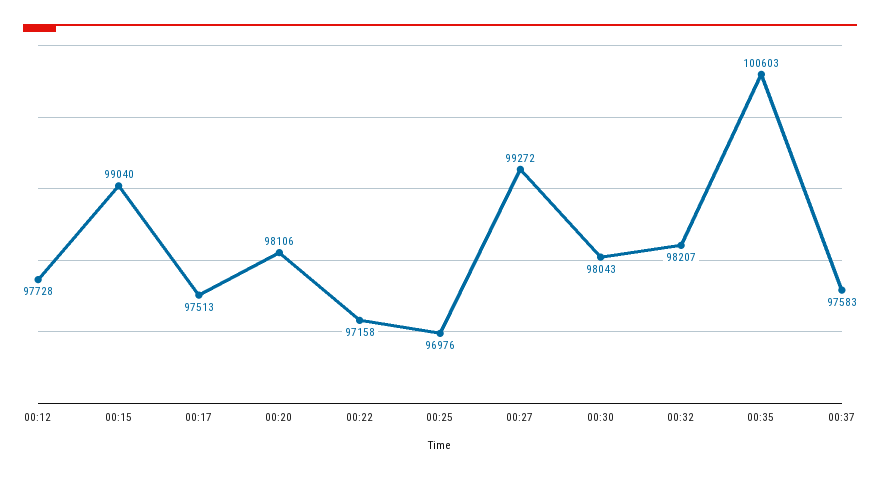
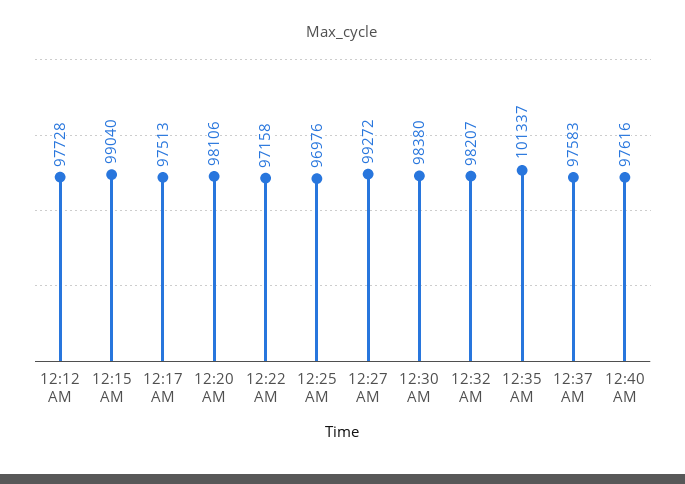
00:30: 98043 -> 98380
00:35: 100603 -> 101337
12:40 AM: none -> 97616

